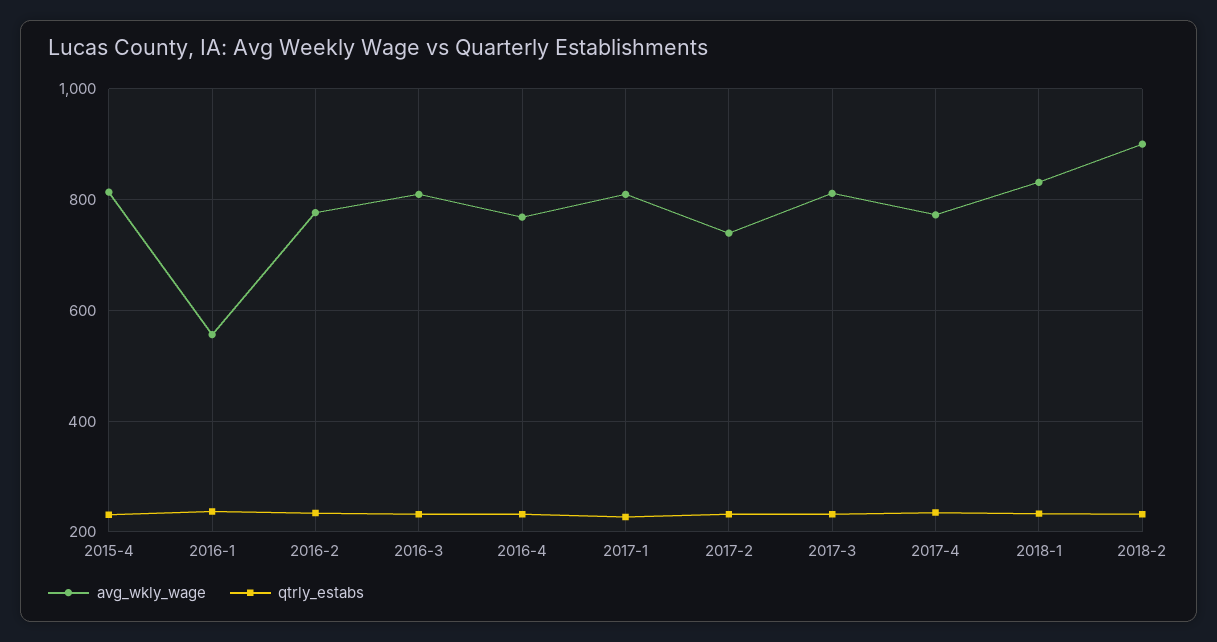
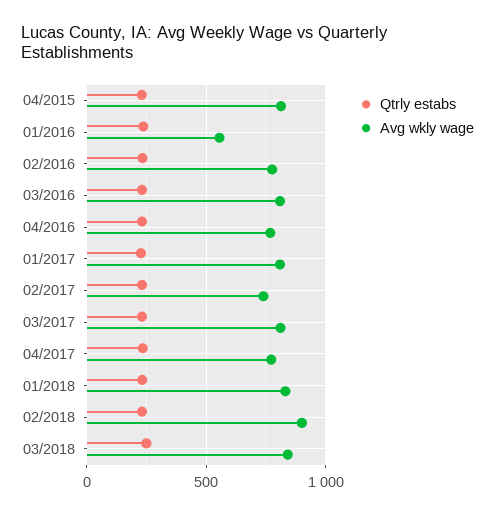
qtrly_estabs, 03/2018: none -> 250
avg_wkly_wage, 03/2018: none -> 850

